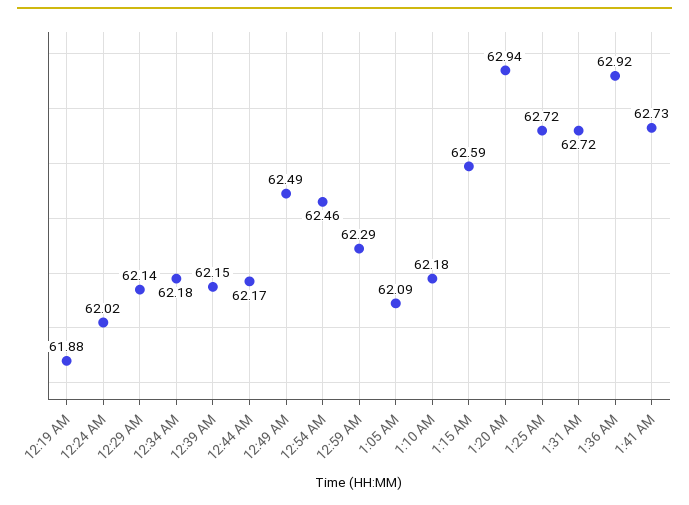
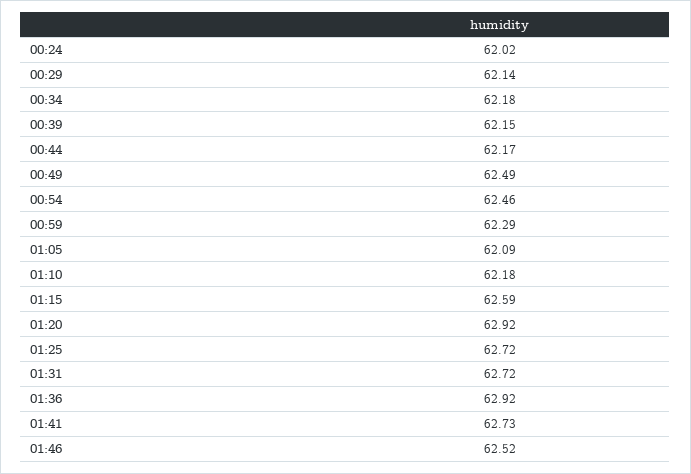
12:19 AM: 61.88 -> none
1:20 AM: 62.94 -> 62.92
01:46: none -> 62.52

